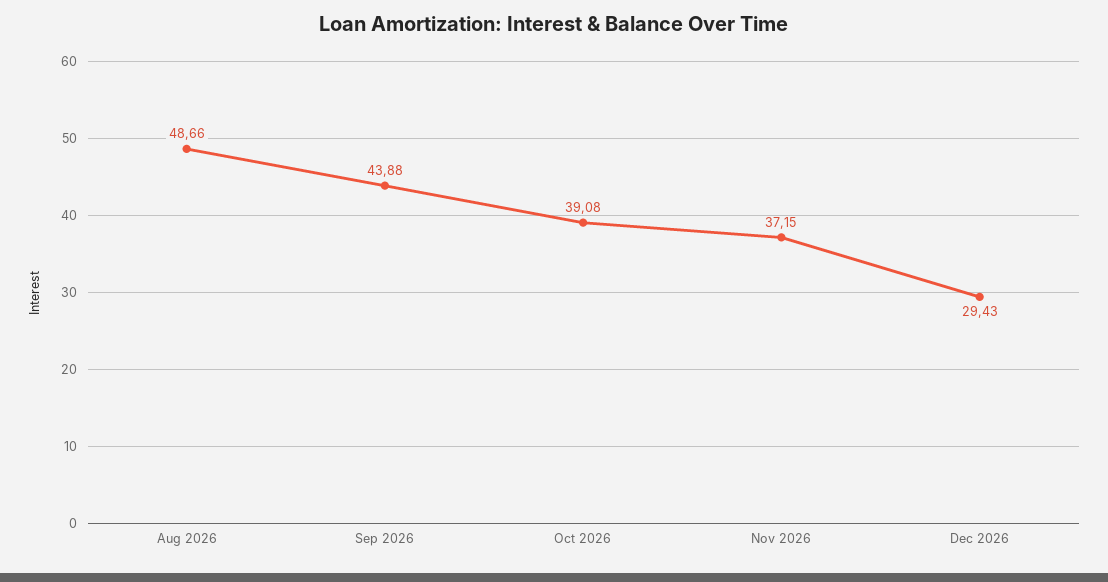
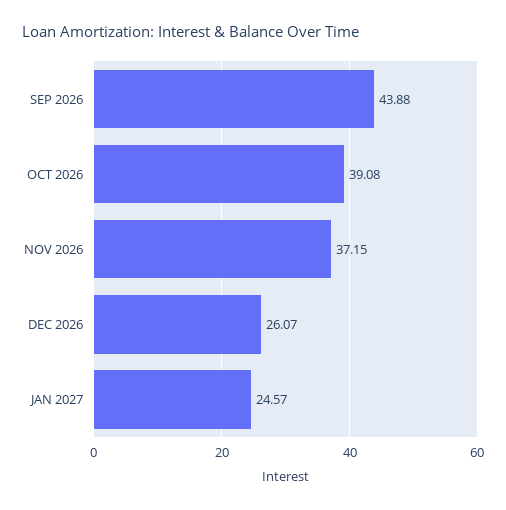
Aug 2026: 48.66 -> none
Dec 2026: 29.43 -> 26.07
JAN 2027: none -> 24.57

